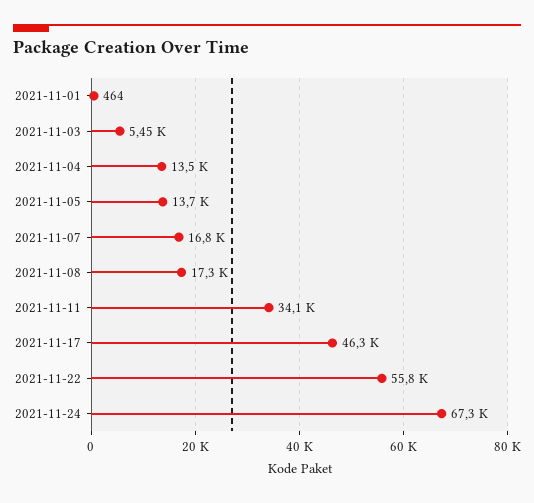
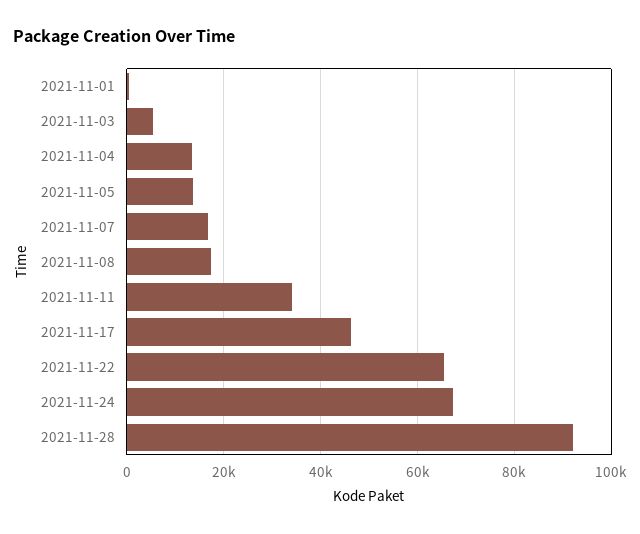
2021-11-22: 55800 -> 66000
2021-11-28: none -> 92000

